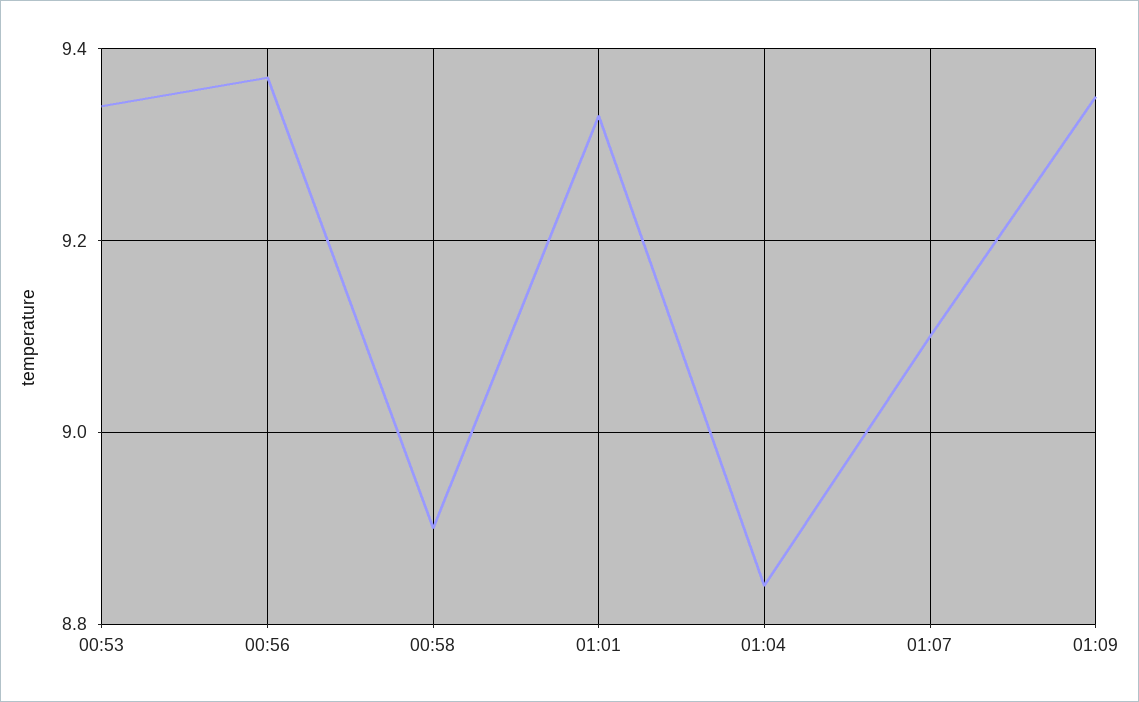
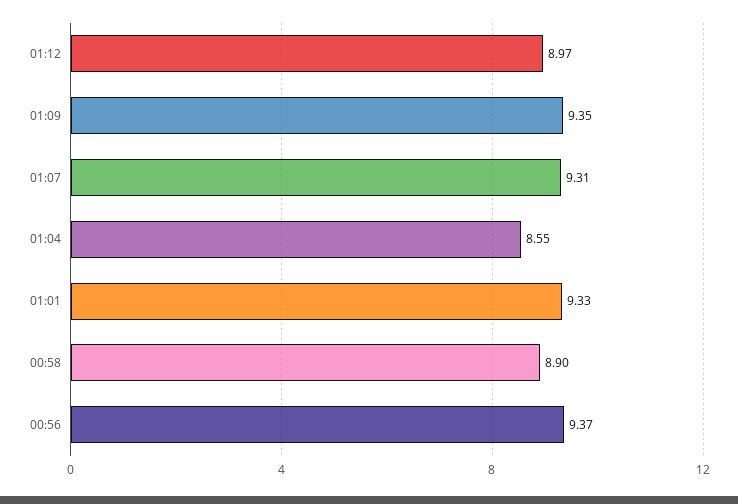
00:53: 9.35 -> none
01:04: 8.85 -> 8.55
01:07: 9.1 -> 9.31
01:12: none -> 8.97

